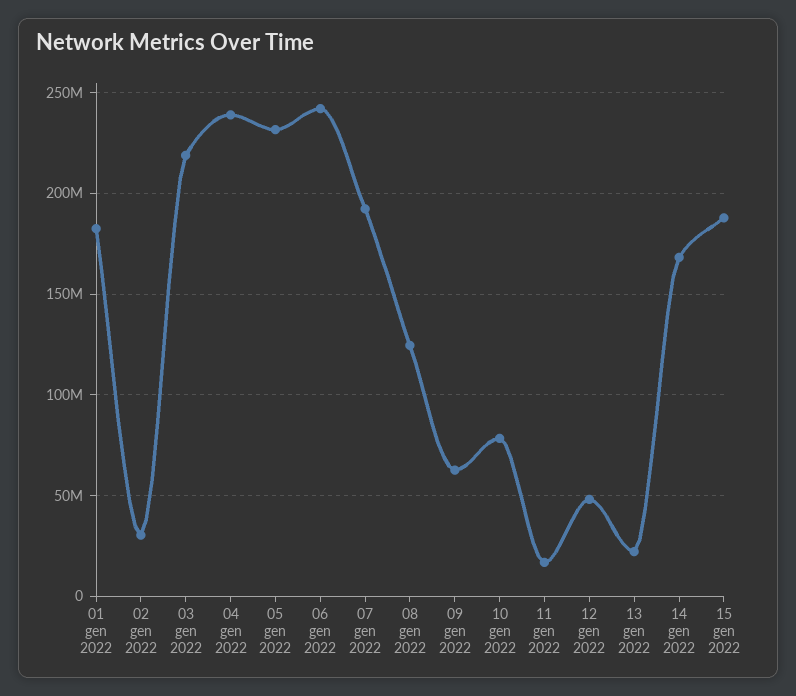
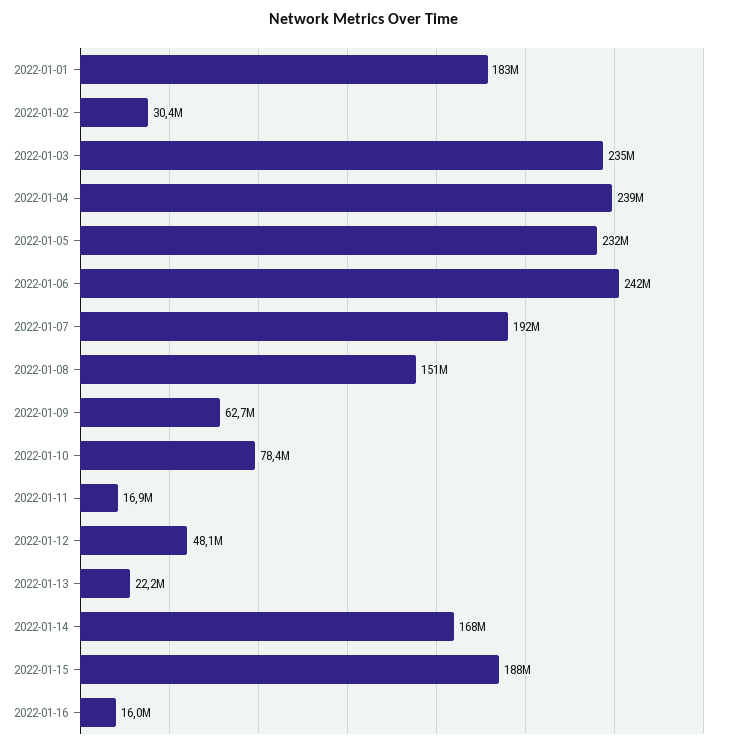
03 gen 2022: 220000000 -> 235000000
08 gen 2022: 125000000 -> 151000000
2022-01-16: none -> 16000000

